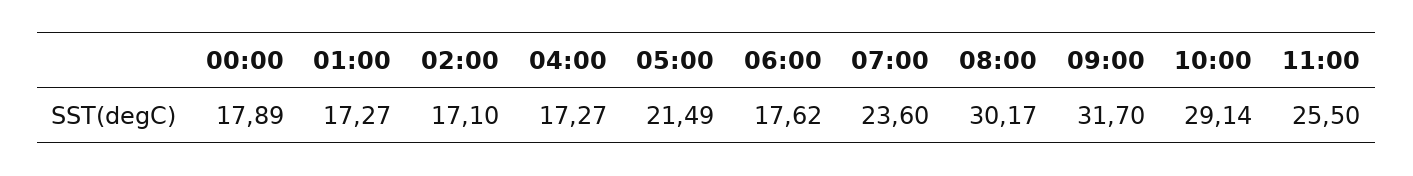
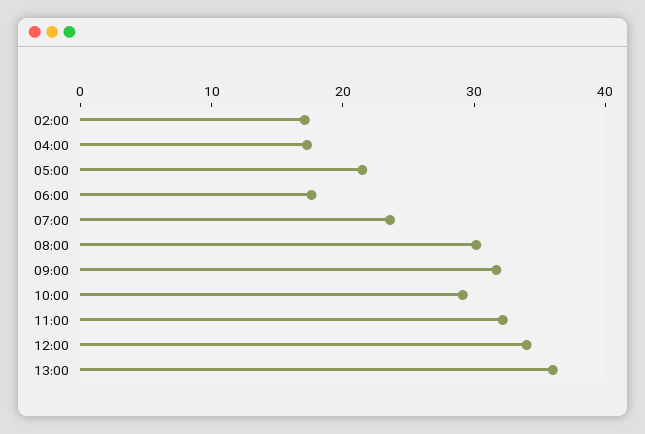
00:00: 17.89 -> none
01:00: 17.27 -> none
11:00: 25.5 -> 32
12:00: none -> 34
13:00: none -> 36

